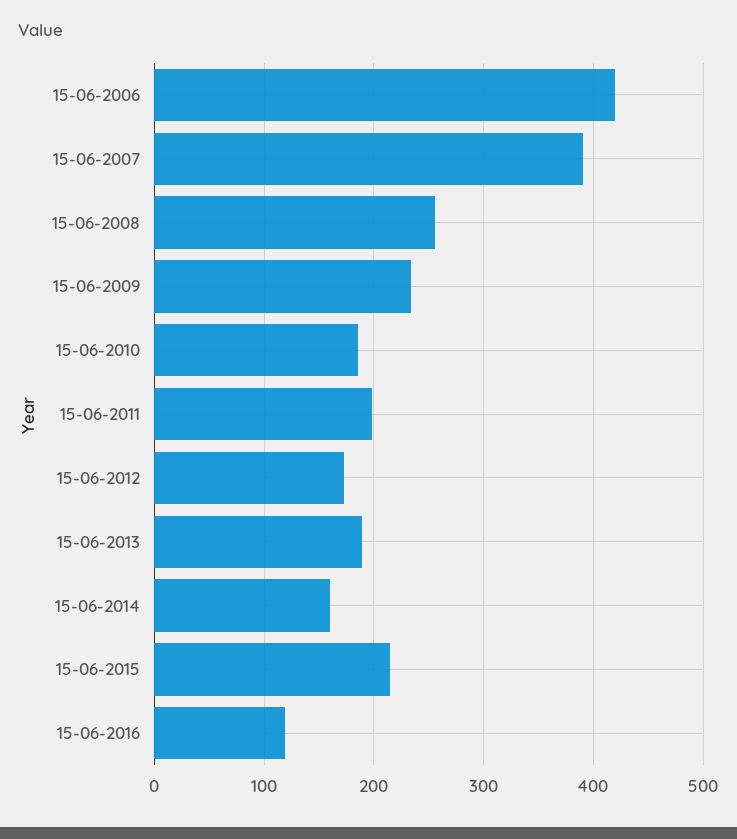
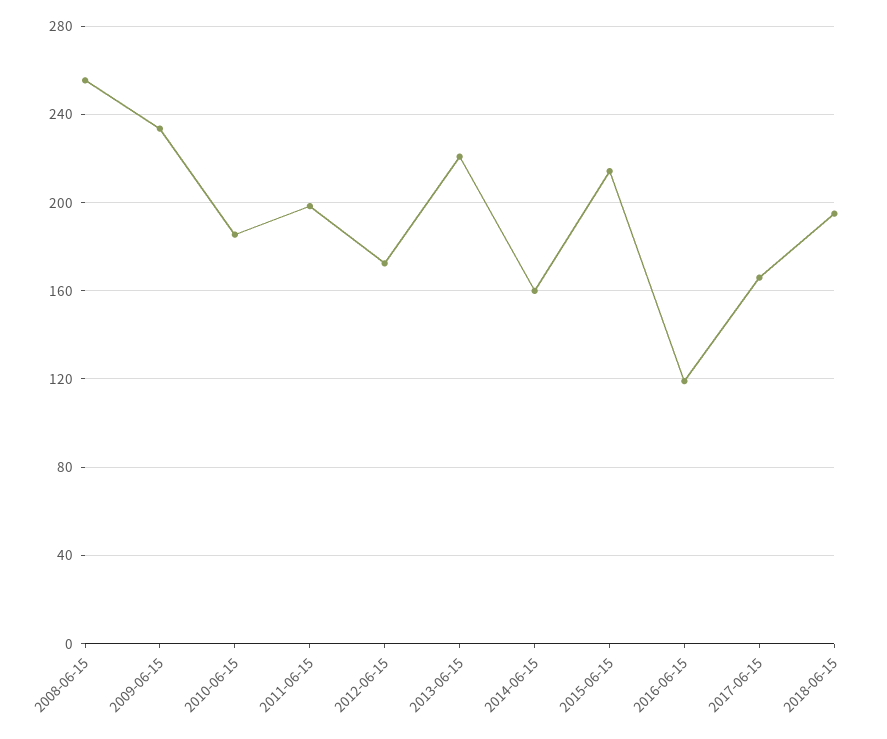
15-06-2006: 420 -> none
15-06-2007: 390 -> none
15-06-2013: 190 -> 220
2017-06-15: none -> 165
2018-06-15: none -> 195

